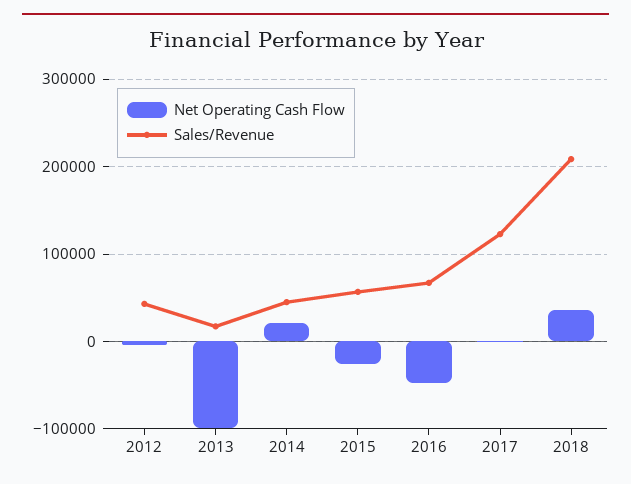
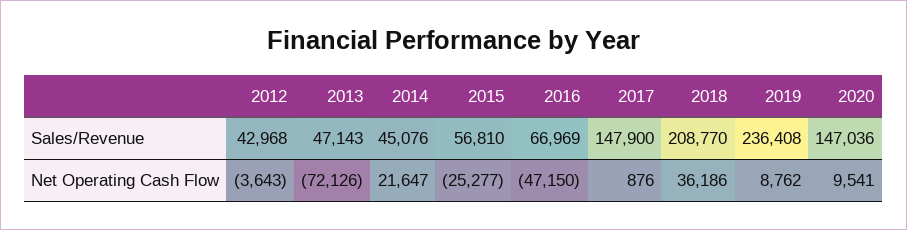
Net Operating Cash Flow, 2013: -100000 -> -72126
Sales/Revenue, 2013: 20000 -> 47143
Sales/Revenue, 2017: 120000 -> 147900
Sales/Revenue, 2019: none -> 236408
Sales/Revenue, 2020: none -> 147036
Net Operating Cash Flow, 2019: none -> 8762
Net Operating Cash Flow, 2020: none -> 9541

